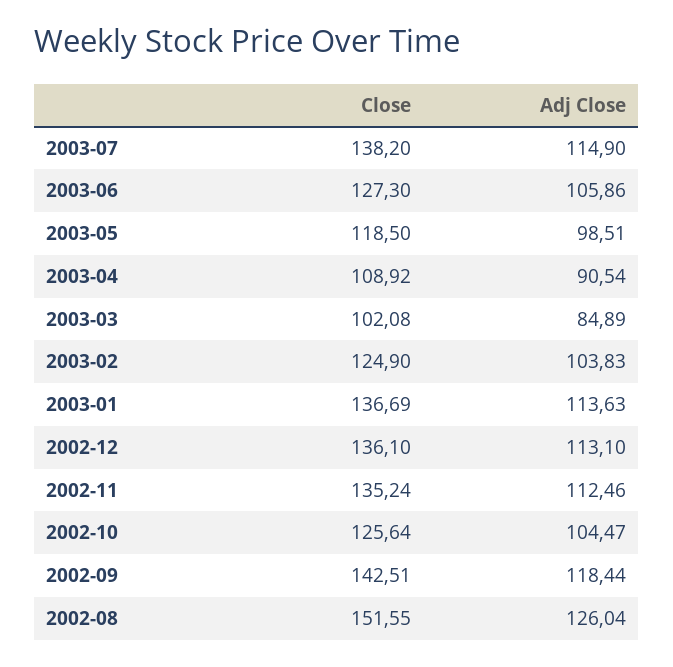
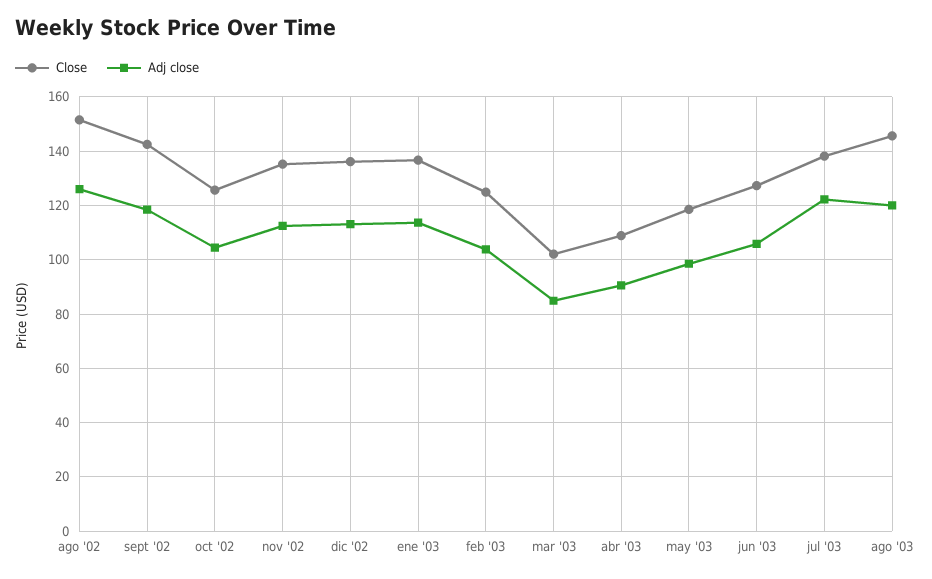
Adj Close, 2003-07: 114.9 -> 122.5
Close, ago '03: none -> 145
Adj Close, ago '03: none -> 120

